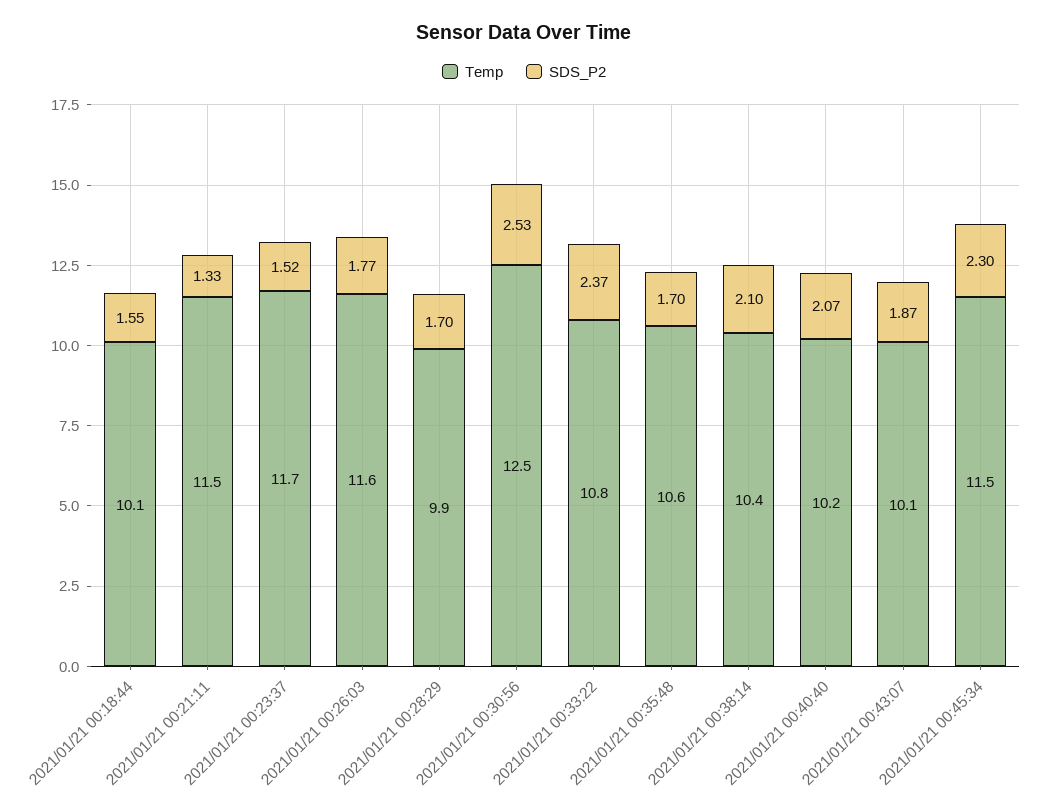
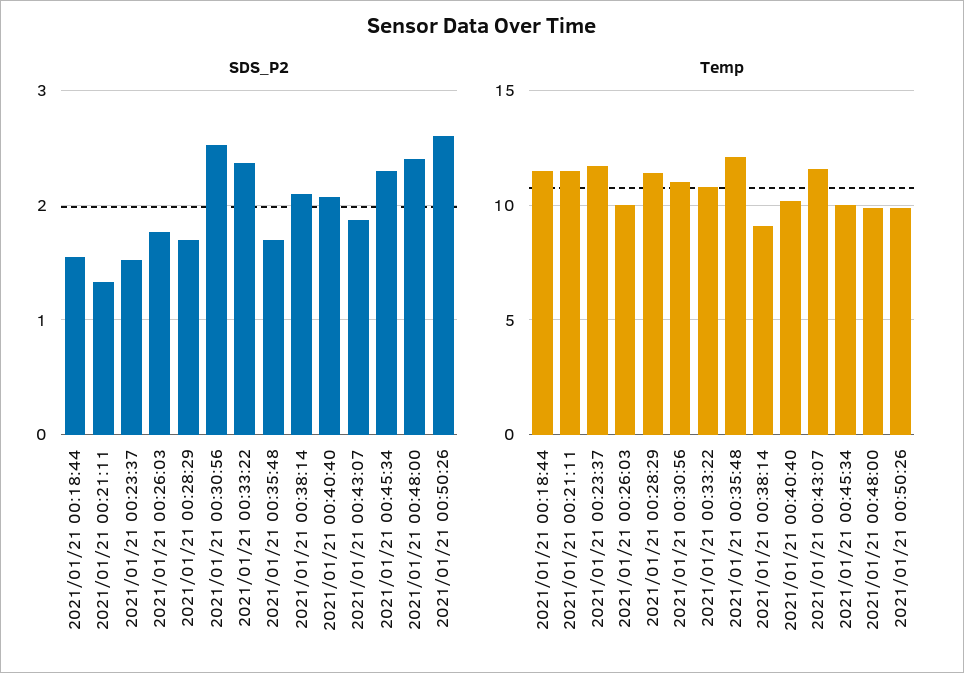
Temp, 2021/01/21 00:18:44: 10.1 -> 11.5
Temp, 2021/01/21 00:26:03: 11.6 -> 10
Temp, 2021/01/21 00:28:29: 9.9 -> 11.5
Temp, 2021/01/21 00:30:56: 12.5 -> 11
Temp, 2021/01/21 00:35:48: 10.6 -> 12
Temp, 2021/01/21 00:38:14: 10.4 -> 9
Temp, 2021/01/21 00:43:07: 10.1 -> 11.5
Temp, 2021/01/21 00:45:34: 11.5 -> 10
SDS_P2, 2021/01/21 00:48:00: none -> 2.4
SDS_P2, 2021/01/21 00:50:26: none -> 2.6
Temp, 2021/01/21 00:48:00: none -> 10
Temp, 2021/01/21 00:50:26: none -> 10

